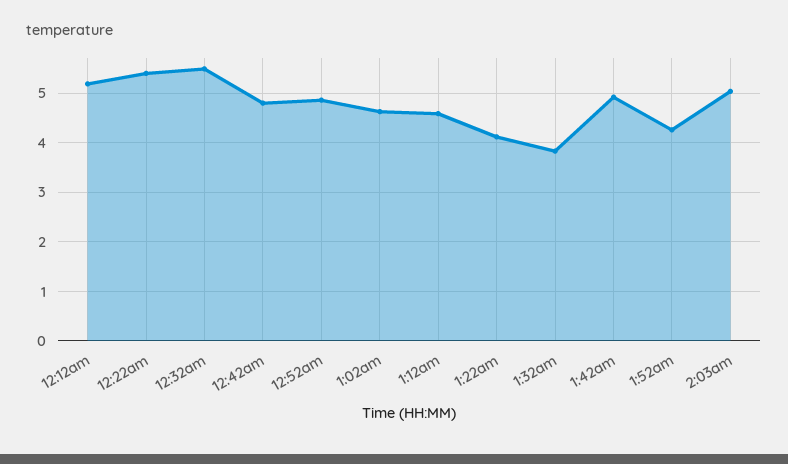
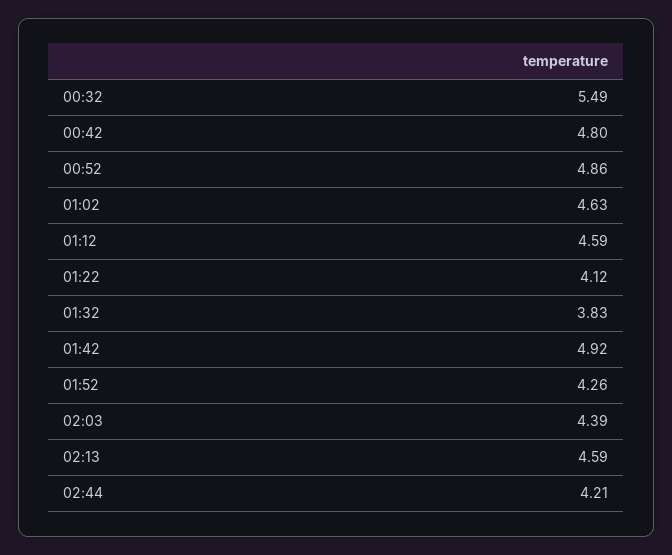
12:12am: 5.2 -> none
12:22am: 5.4 -> none
2:03am: 5 -> 4.39
02:13: none -> 4.59
02:44: none -> 4.21

